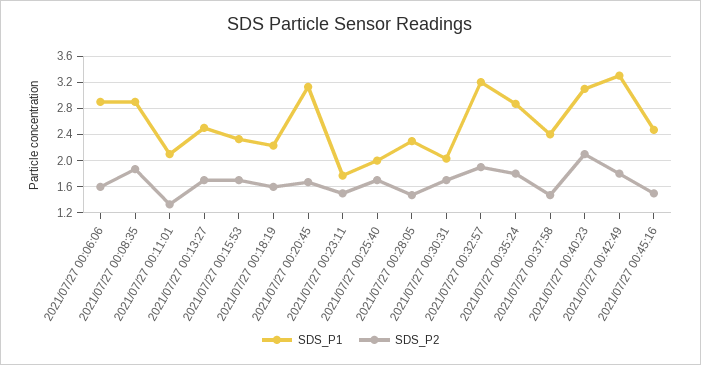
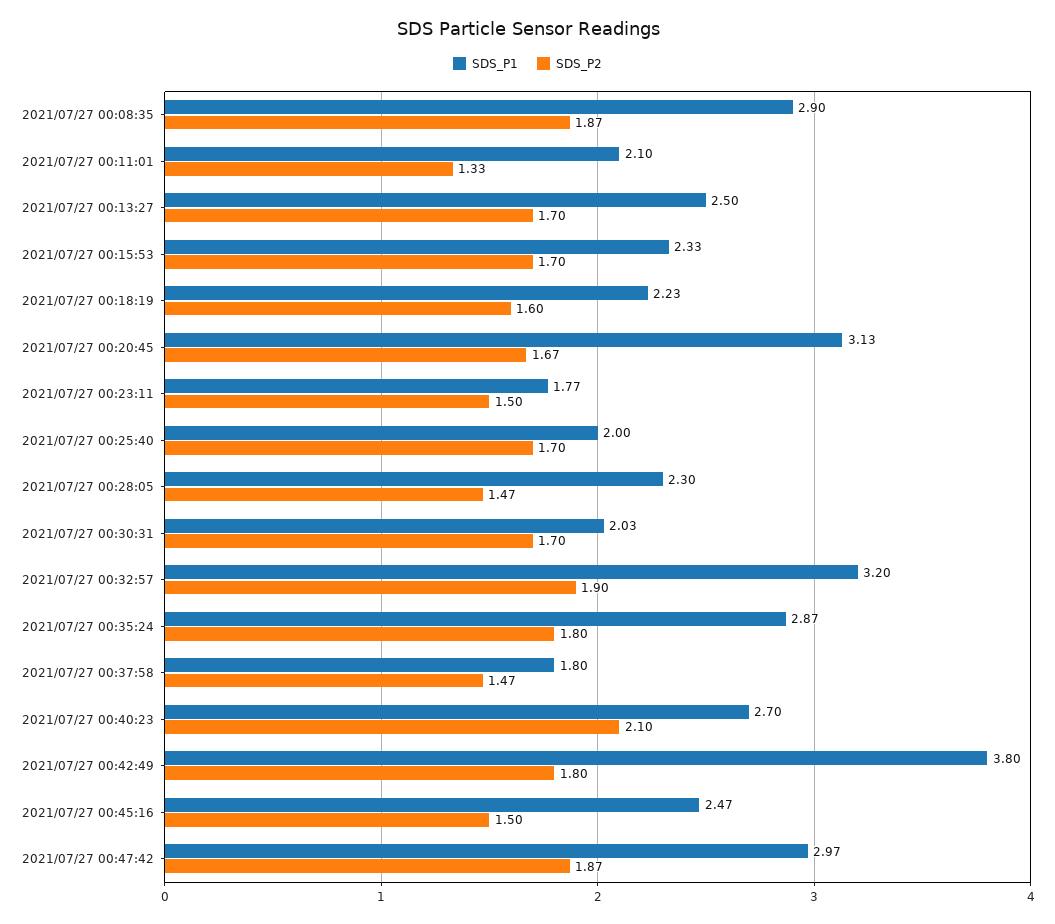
SDS_P1, 2021/07/27 00:06:06: 2.9 -> none
SDS_P2, 2021/07/27 00:06:06: 1.6 -> none
SDS_P1, 2021/07/27 00:37:58: 2.4 -> 1.8
SDS_P1, 2021/07/27 00:40:23: 3.1 -> 2.7
SDS_P1, 2021/07/27 00:42:49: 3.3 -> 3.8
SDS_P1, 2021/07/27 00:47:42: none -> 2.97
SDS_P2, 2021/07/27 00:47:42: none -> 1.87

